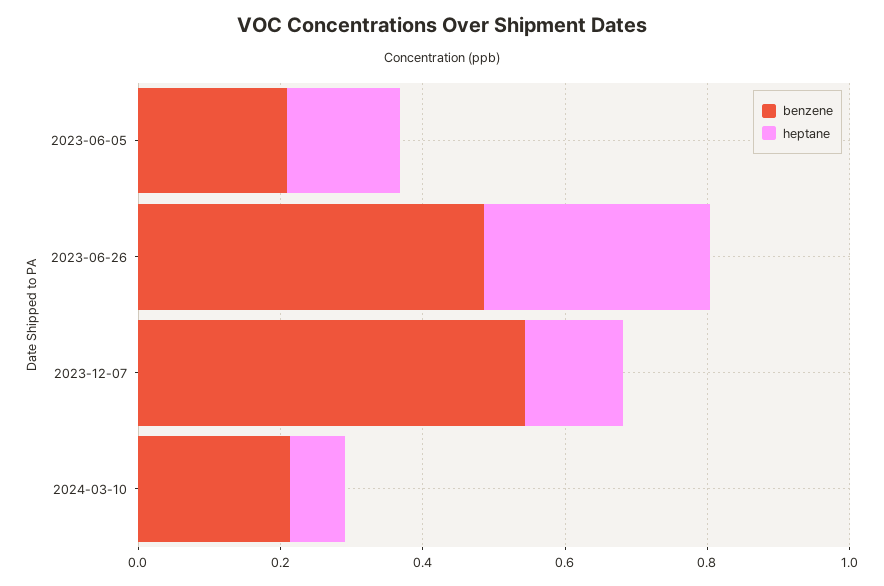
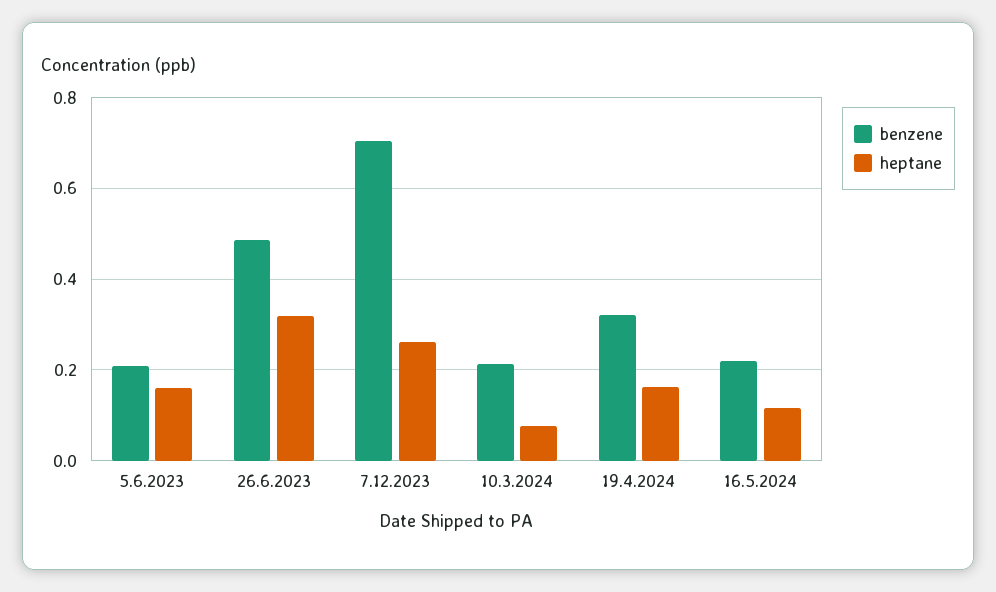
benzene, 2023-12-07: 0.55 -> 0.7
heptane, 2023-12-07: 0.15 -> 0.26
benzene, 19.4.2024: none -> 0.32
heptane, 19.4.2024: none -> 0.16
benzene, 16.5.2024: none -> 0.22
heptane, 16.5.2024: none -> 0.12

